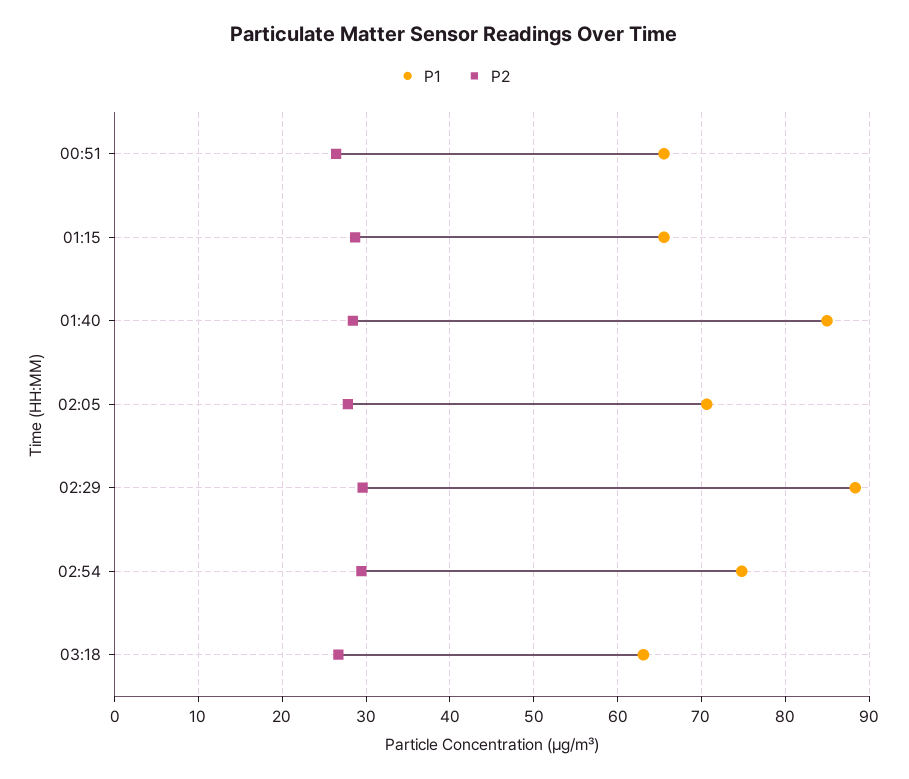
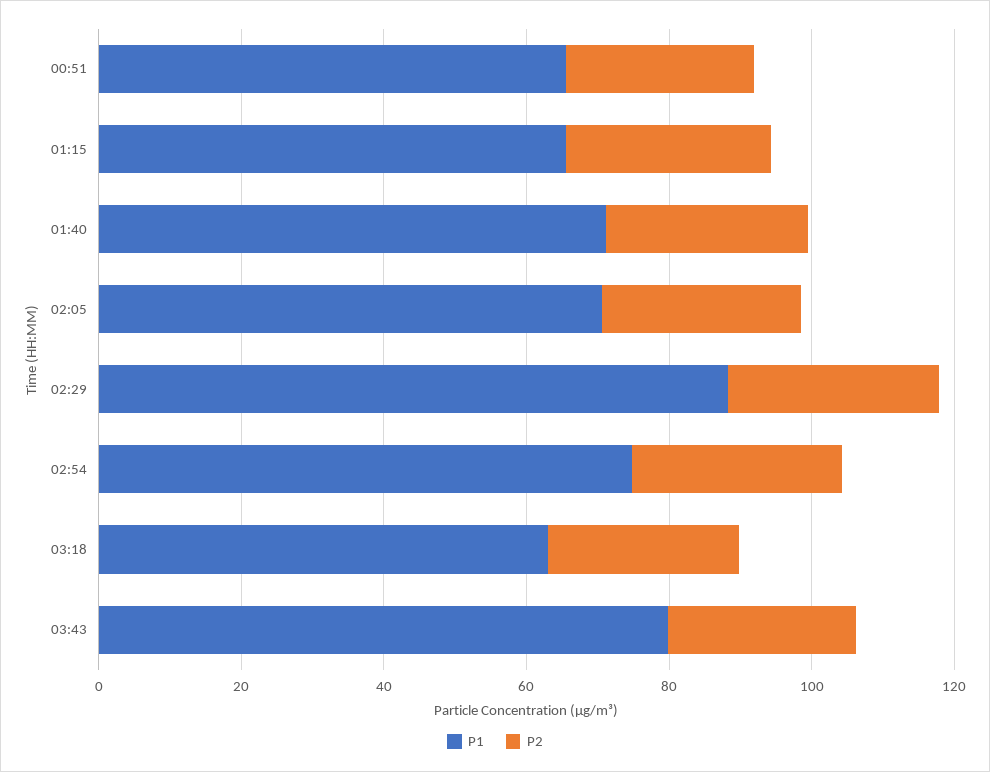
P1, 01:40: 85 -> 70
P1, 03:43: none -> 80
P2, 03:43: none -> 25

